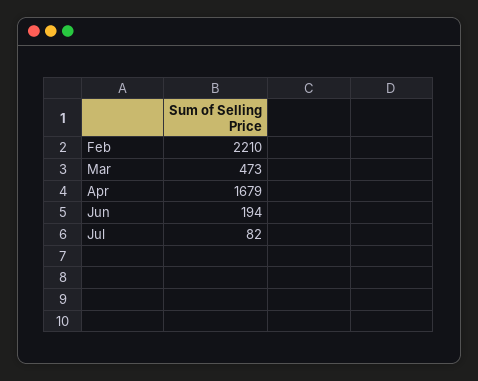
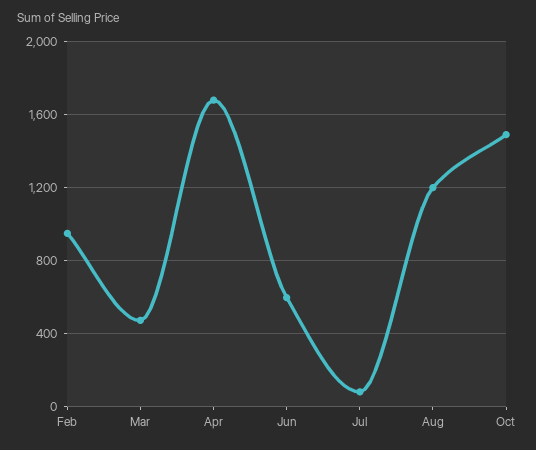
Feb: 2210 -> 950
Jun: 194 -> 600
Aug: none -> 1200
Oct: none -> 1500

